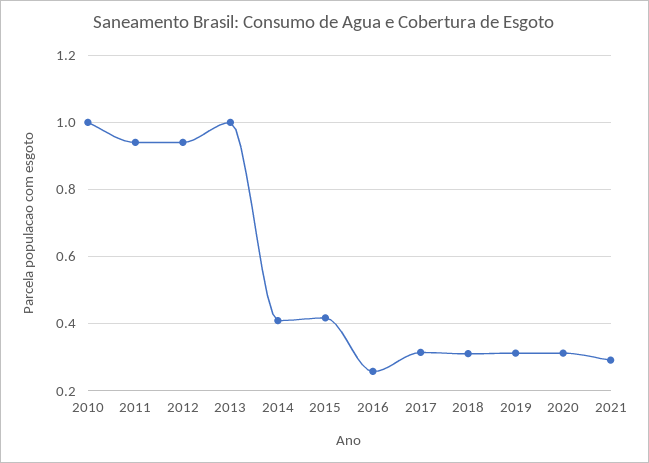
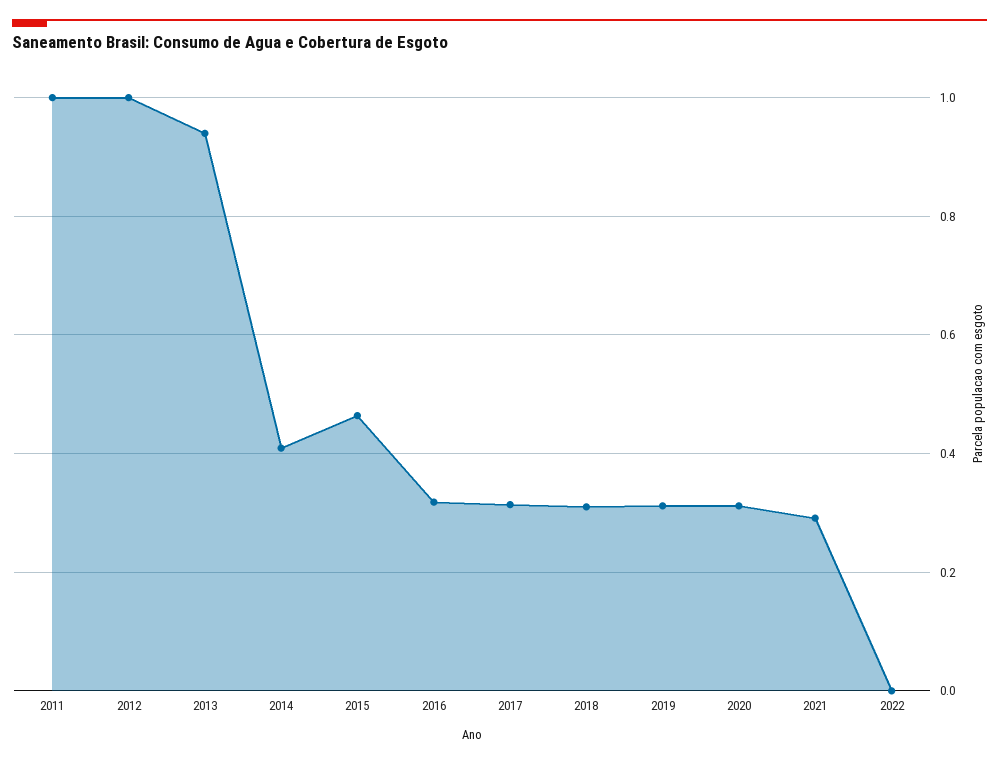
2010: 1 -> none
2011: 0.94 -> 1
2012: 0.94 -> 1
2013: 1 -> 0.94
2015: 0.42 -> 0.46
2016: 0.26 -> 0.32
2022: none -> 0

